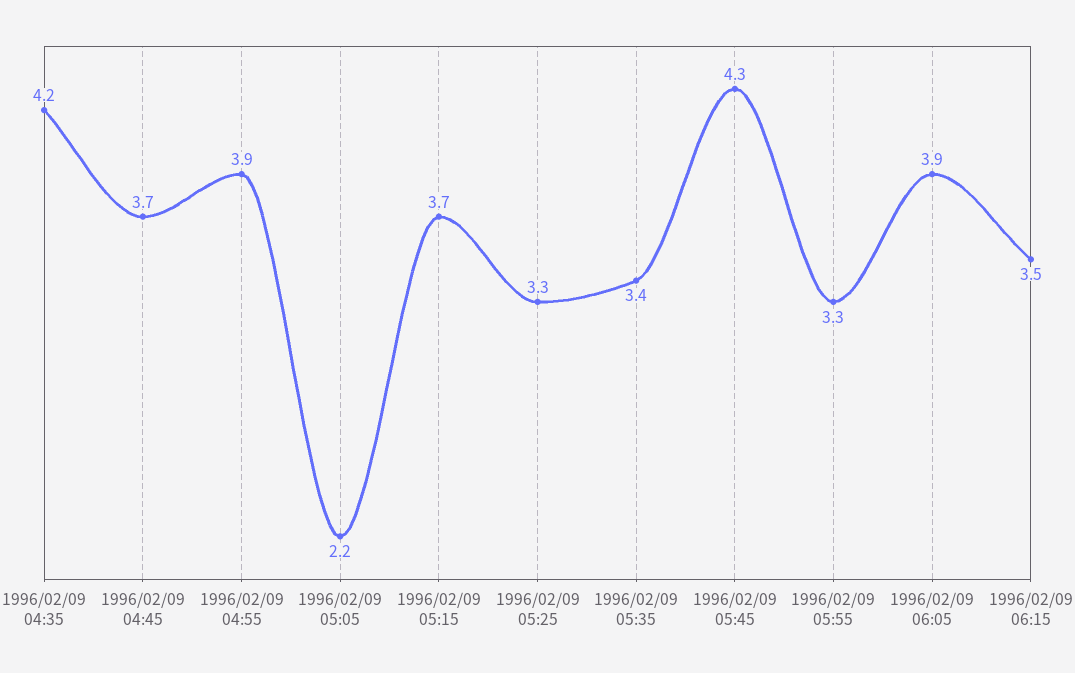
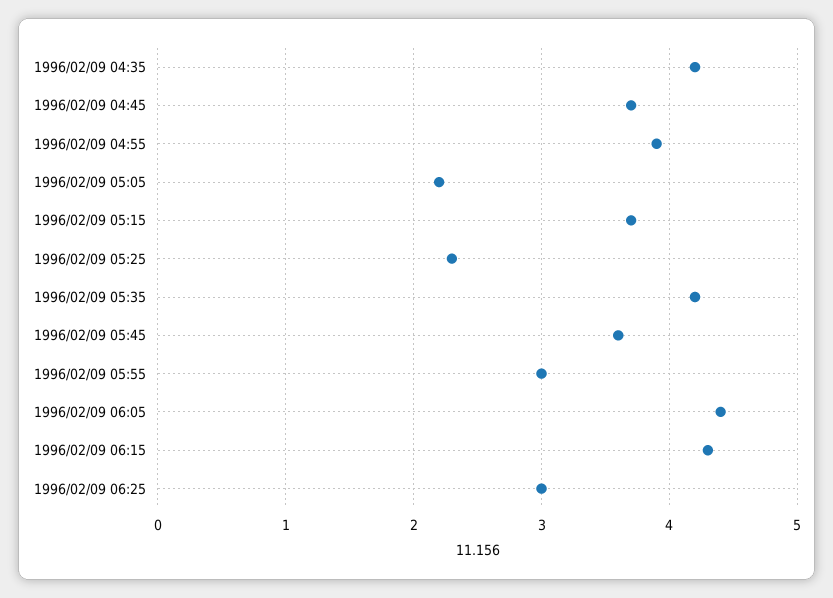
1996/02/09 05:25: 3.3 -> 2.3
1996/02/09 05:35: 3.4 -> 4.2
1996/02/09 05:45: 4.3 -> 3.6
1996/02/09 05:55: 3.3 -> 3
1996/02/09 06:05: 3.9 -> 4.4
1996/02/09 06:15: 3.5 -> 4.3
1996/02/09 06:25: none -> 3

